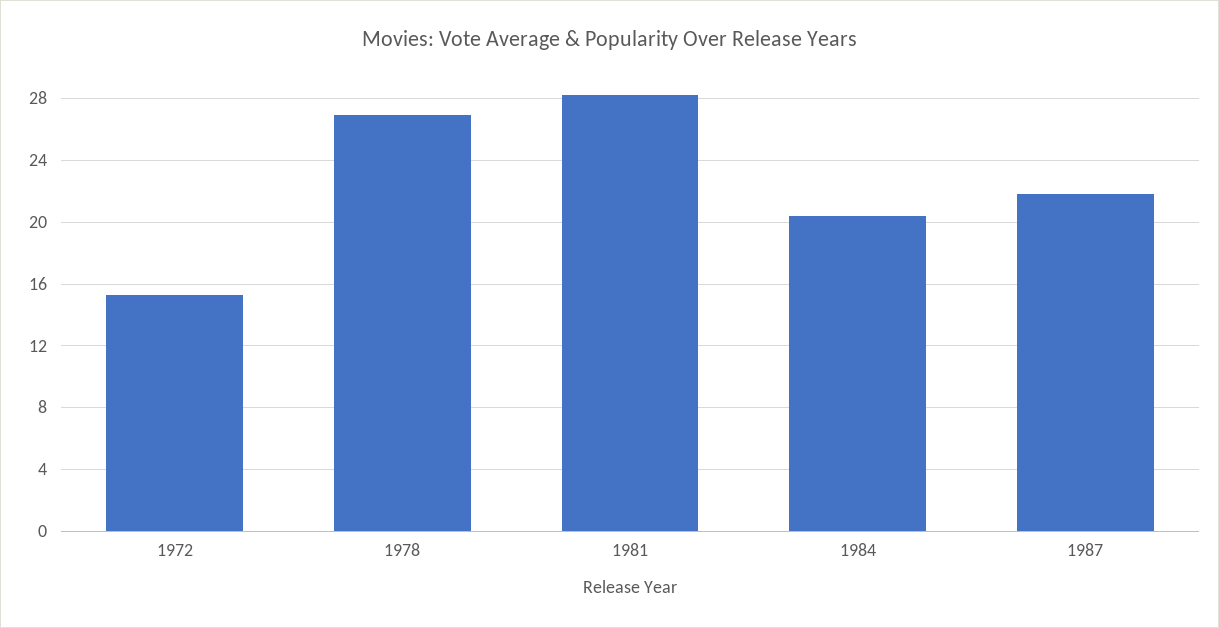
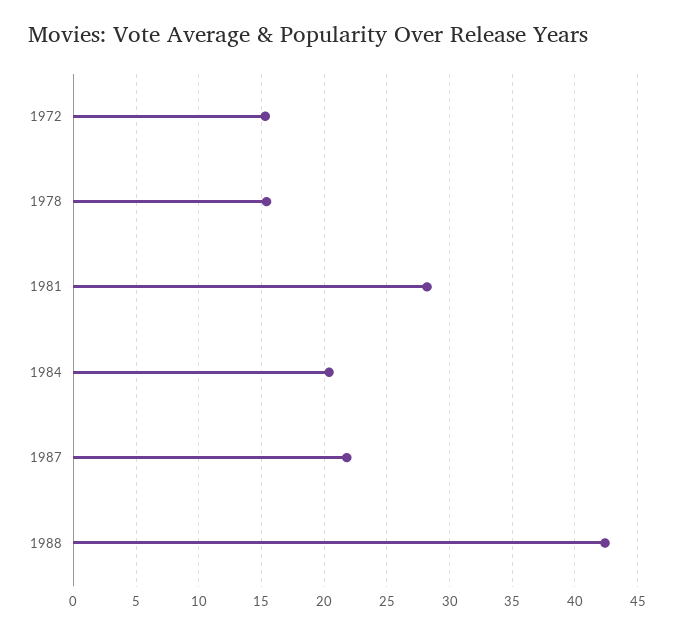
1978: 27 -> 15.5
1988: none -> 42.5

